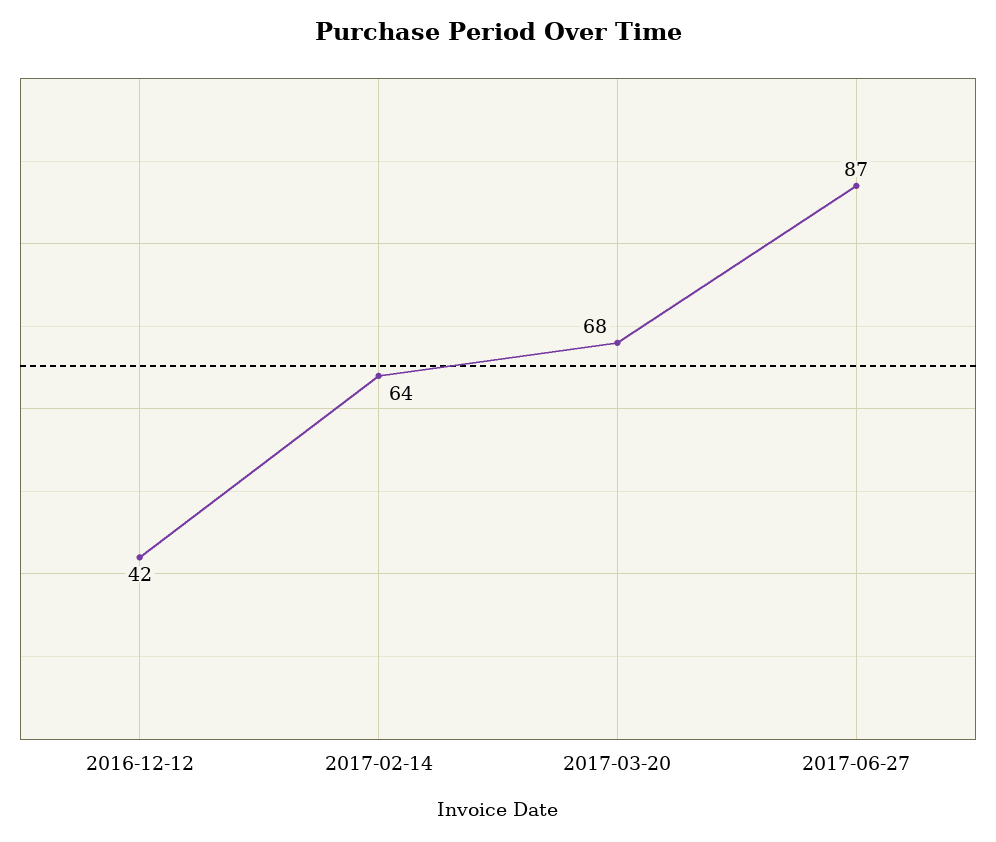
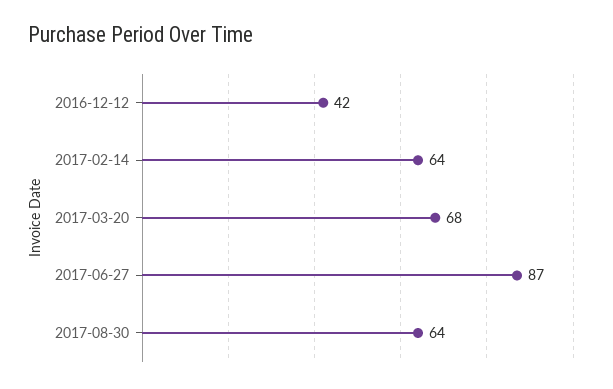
2017-08-30: none -> 64

